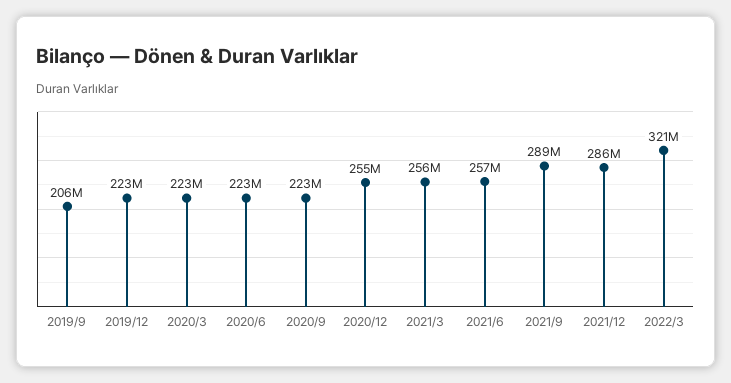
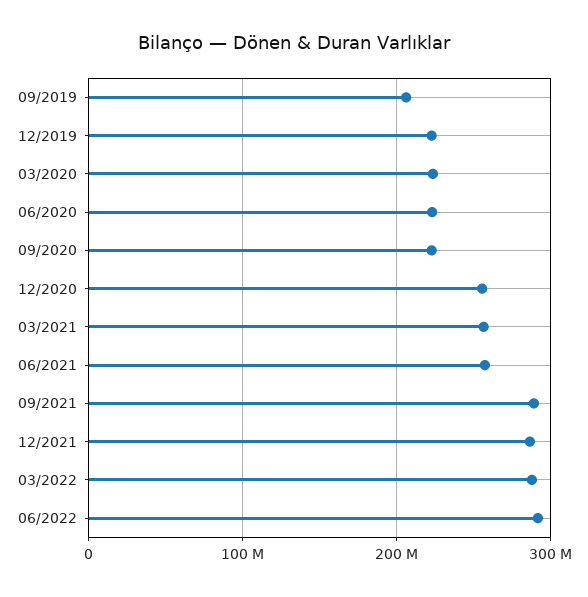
2022/3: 321000000 -> 290000000
06/2022: none -> 290000000

